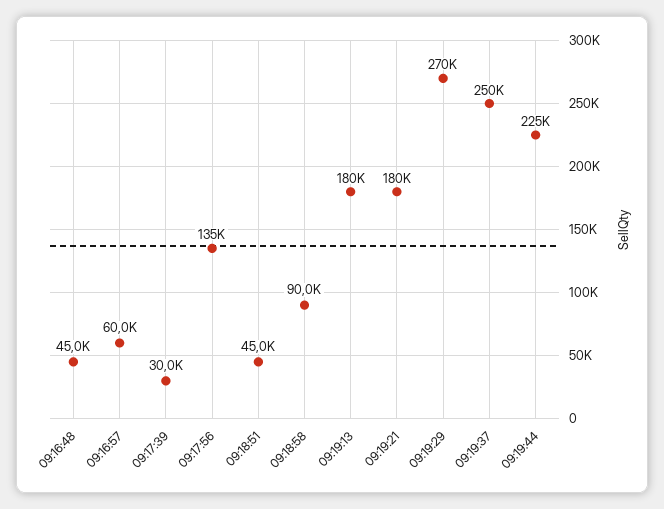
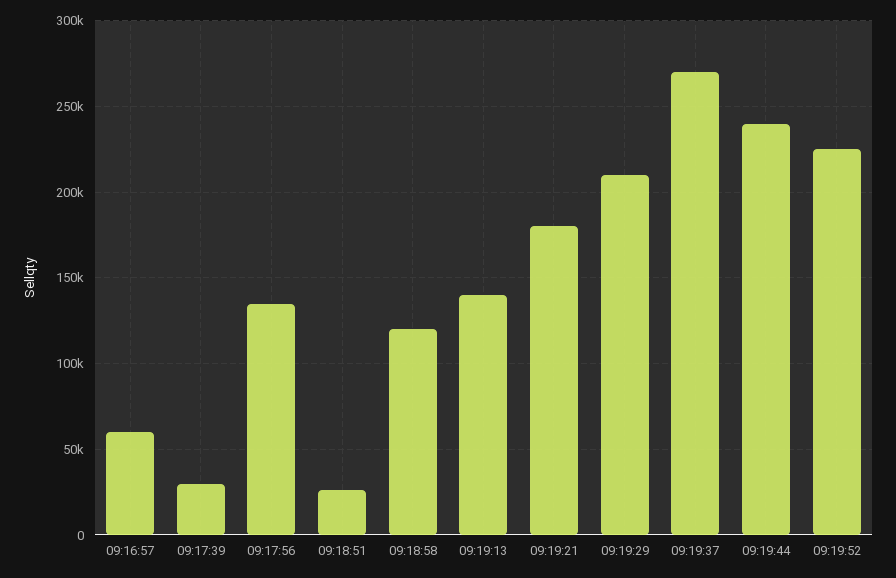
09:16:48: 45000 -> none
09:18:51: 45000 -> 25000
09:18:58: 90000 -> 120000
09:19:13: 180000 -> 140000
09:19:29: 270000 -> 210000
09:19:37: 250000 -> 270000
09:19:44: 225000 -> 240000
09:19:52: none -> 225000

